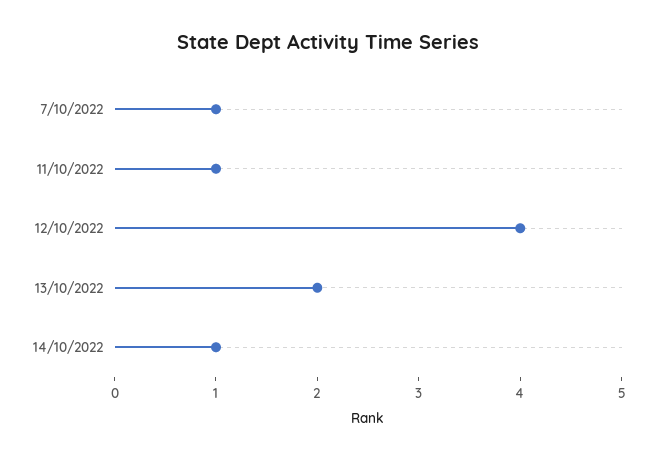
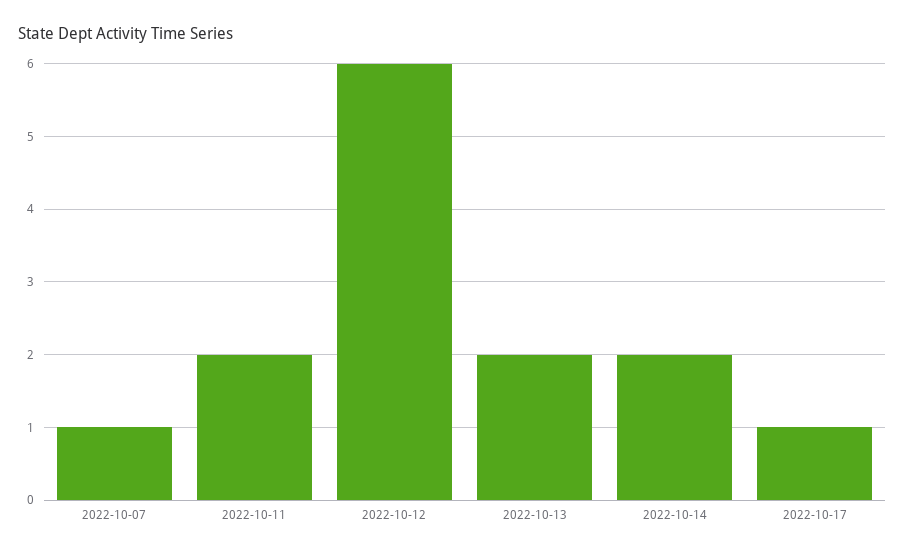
11/10/2022: 1 -> 2
12/10/2022: 4 -> 6
14/10/2022: 1 -> 2
2022-10-17: none -> 1

